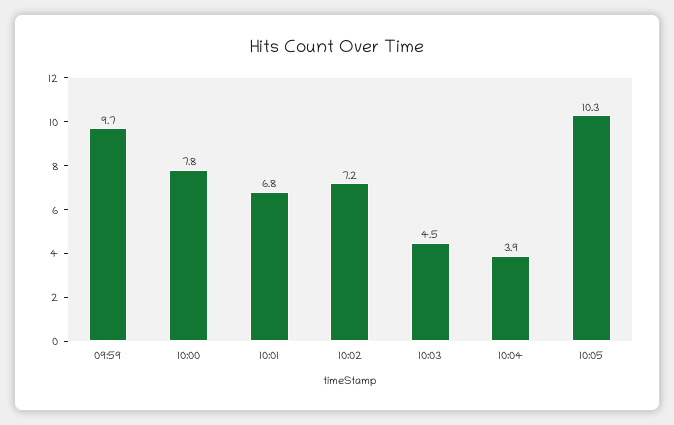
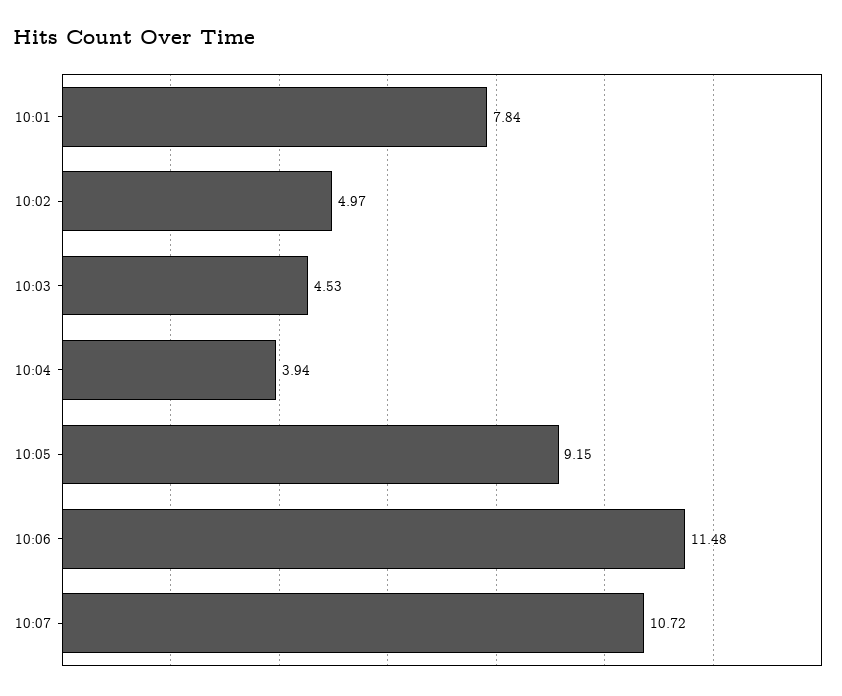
09:59: 9.7 -> none
10:00: 7.8 -> none
10:01: 6.8 -> 7.84
10:02: 7.2 -> 4.97
10:05: 10.3 -> 9.15
10:06: none -> 11.48
10:07: none -> 10.72

